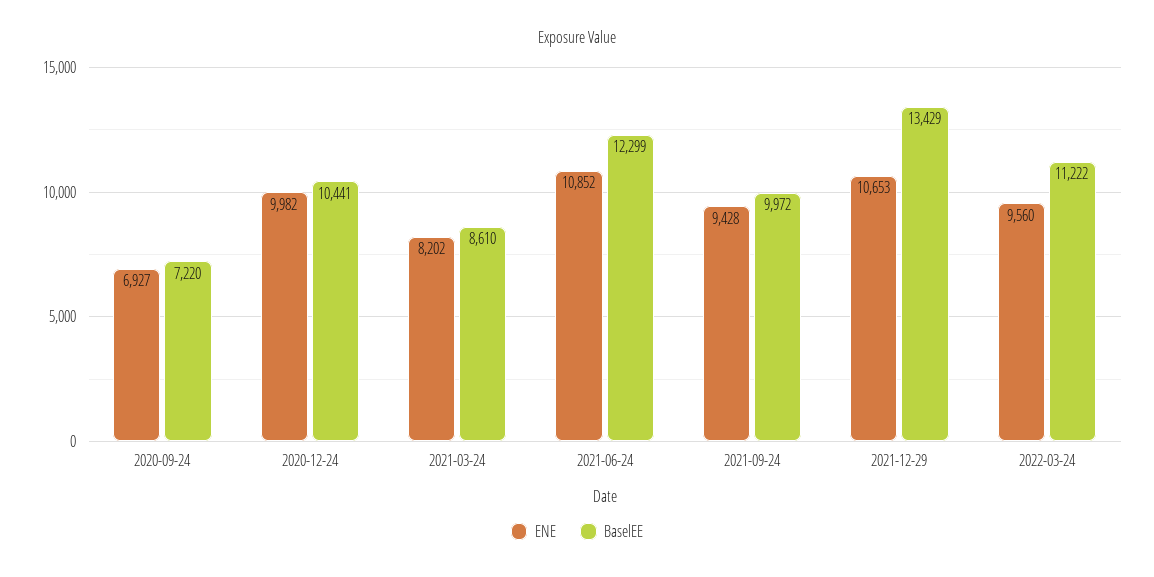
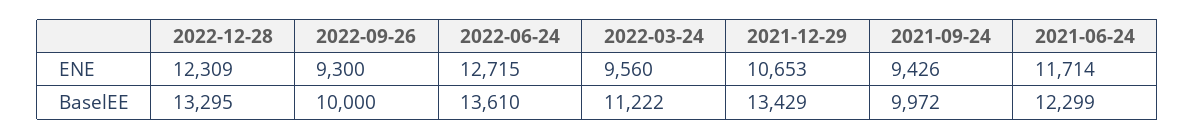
ENE, 2020-09-24: 6927 -> none
BaselEE, 2020-09-24: 7220 -> none
ENE, 2020-12-24: 9982 -> none
BaselEE, 2020-12-24: 10441 -> none
ENE, 2021-03-24: 8202 -> none
BaselEE, 2021-03-24: 8610 -> none
ENE, 2021-06-24: 10852 -> 11714
ENE, 2021-09-24: 9428 -> 9426
ENE, 2022-12-28: none -> 12309
ENE, 2022-09-26: none -> 9300
ENE, 2022-06-24: none -> 12715
BaselEE, 2022-12-28: none -> 13295
BaselEE, 2022-09-26: none -> 10000
BaselEE, 2022-06-24: none -> 13610

